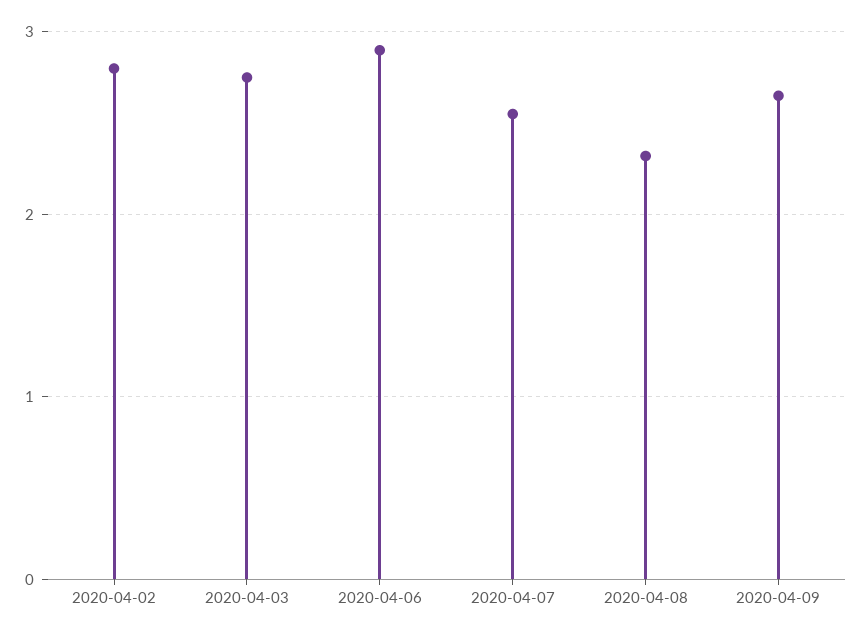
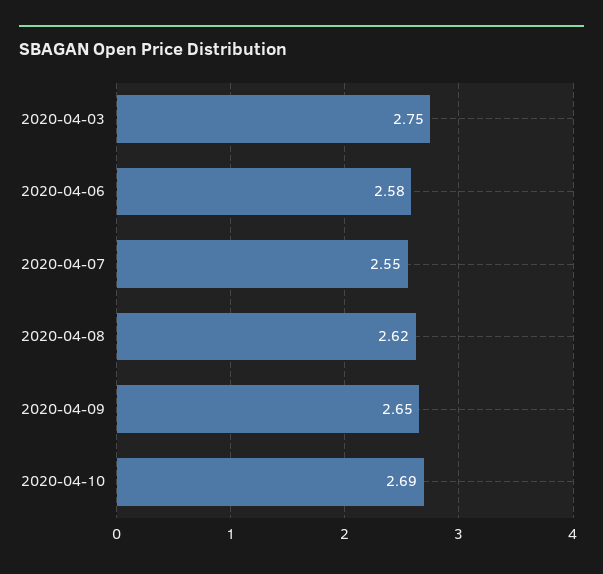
2020-04-02: 2.8 -> none
2020-04-06: 2.9 -> 2.58
2020-04-08: 2.3 -> 2.62
2020-04-10: none -> 2.69

